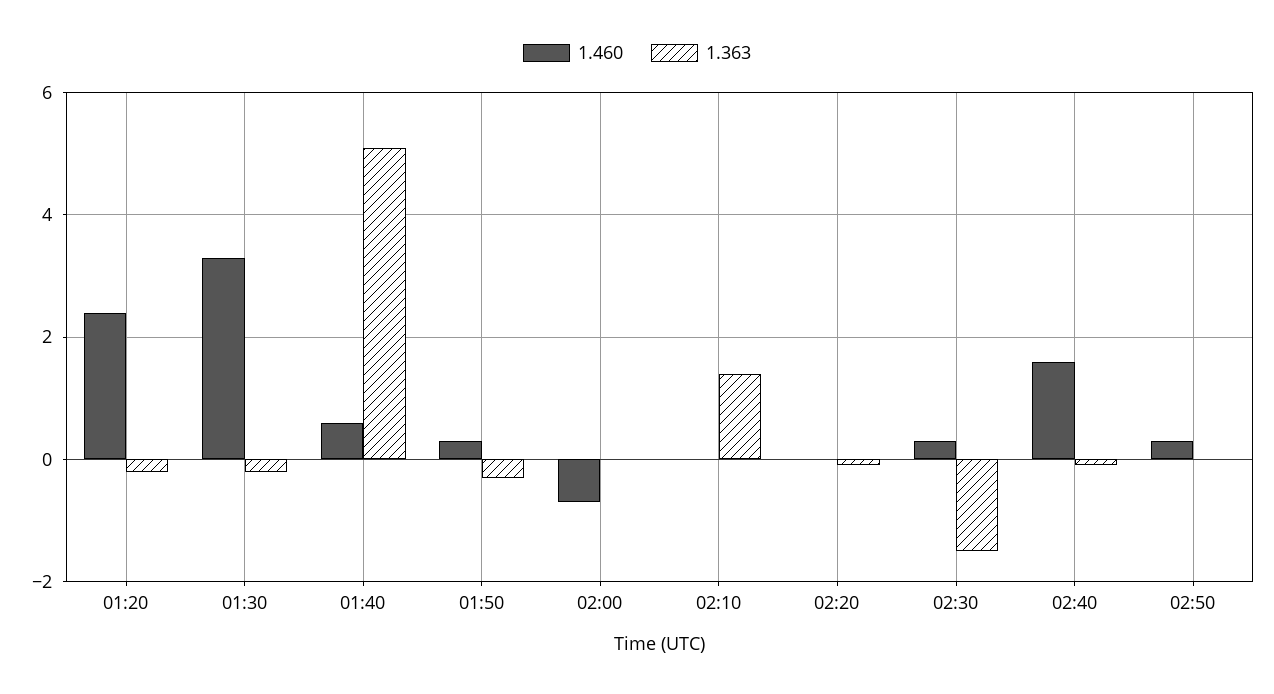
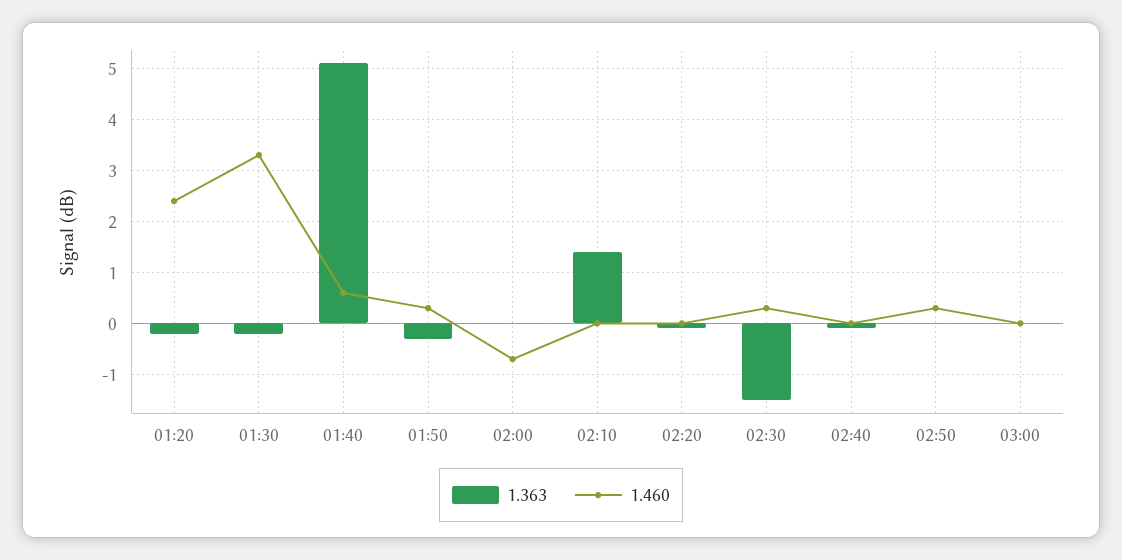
1.460, 02:40: 1.5 -> 0
1.363, 03:00: none -> 0
1.460, 03:00: none -> 0

